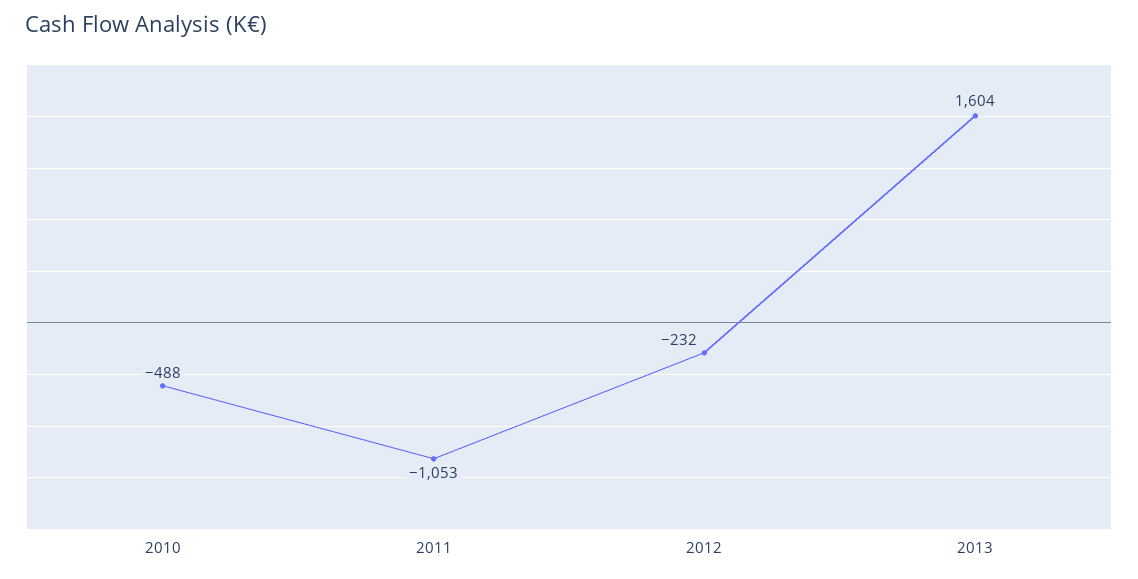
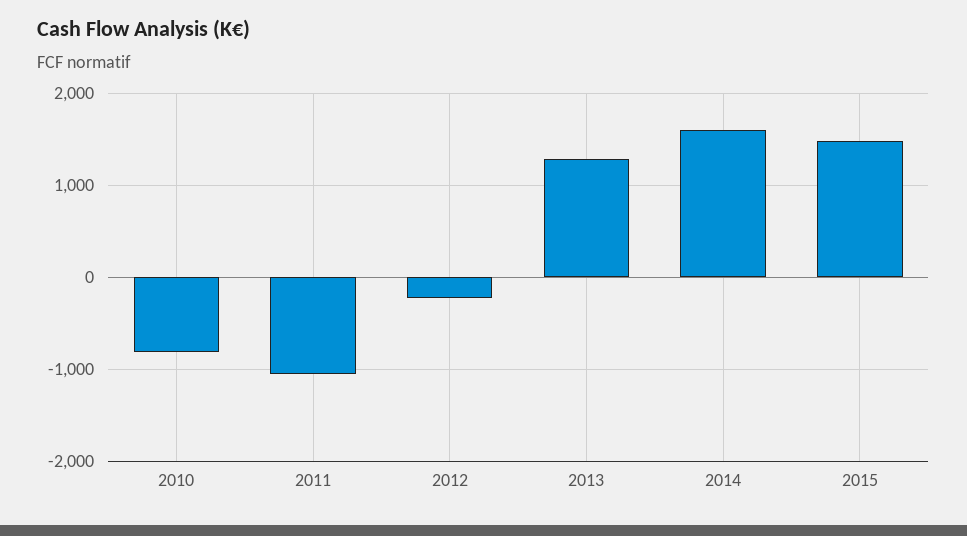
2010: -488 -> -800
2013: 1604 -> 1300
2014: none -> 1600
2015: none -> 1500

